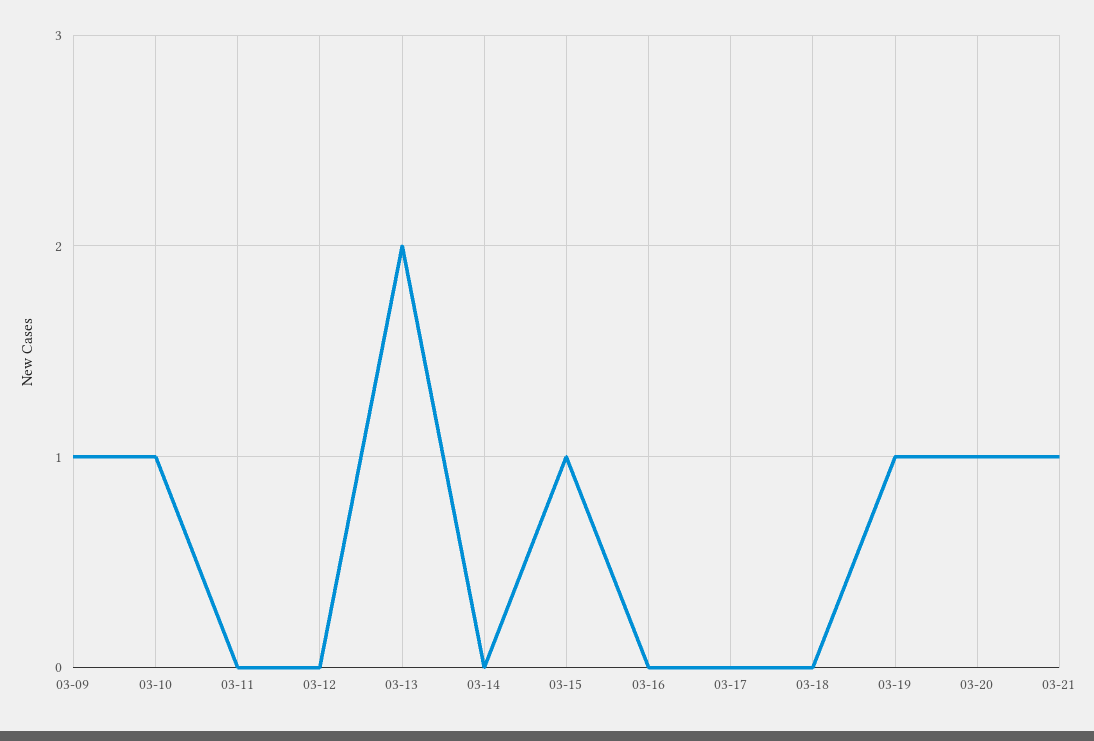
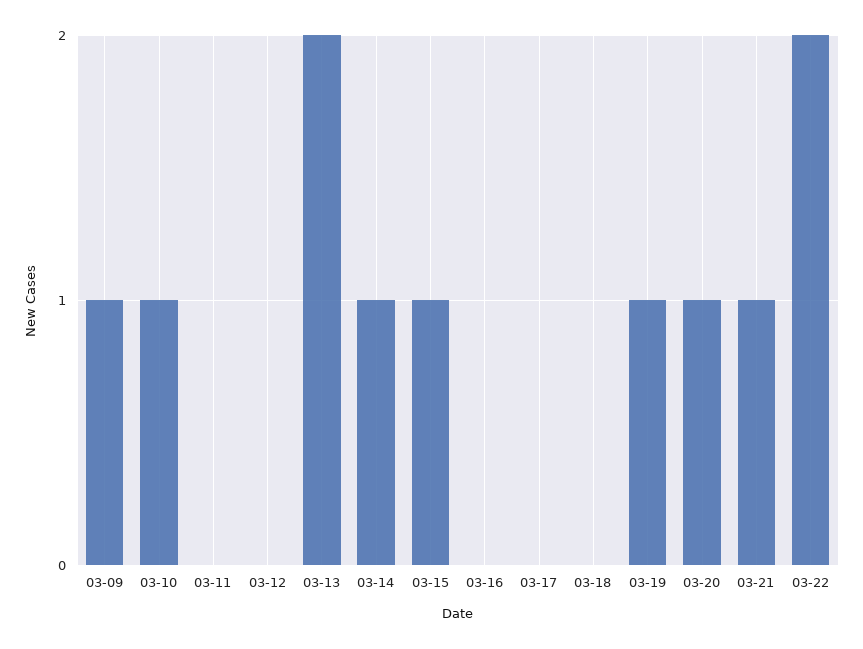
03-14: 0 -> 1
03-22: none -> 2

